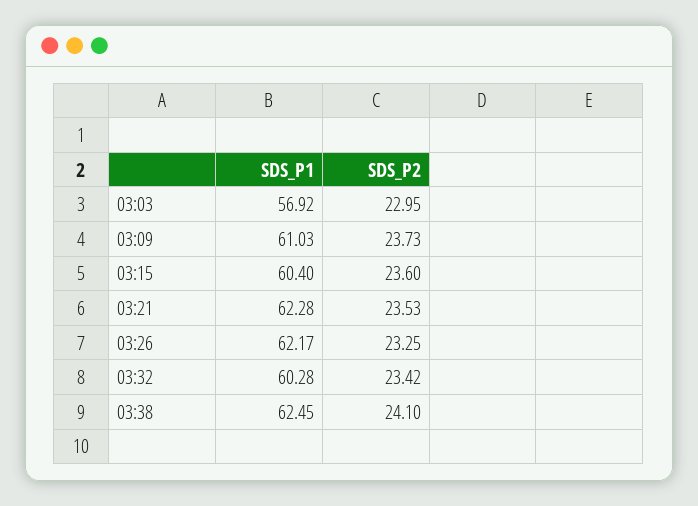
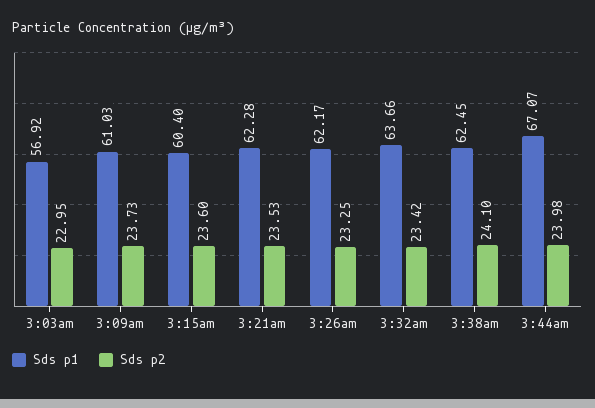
SDS_P1, 03:32: 60.28 -> 63.66
SDS_P1, 3:44am: none -> 67.07
SDS_P2, 3:44am: none -> 23.98

